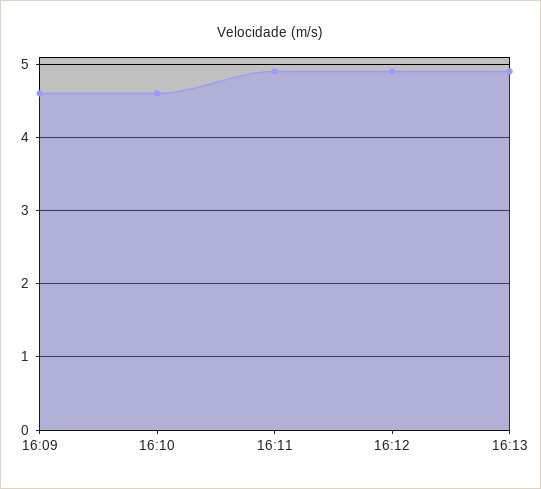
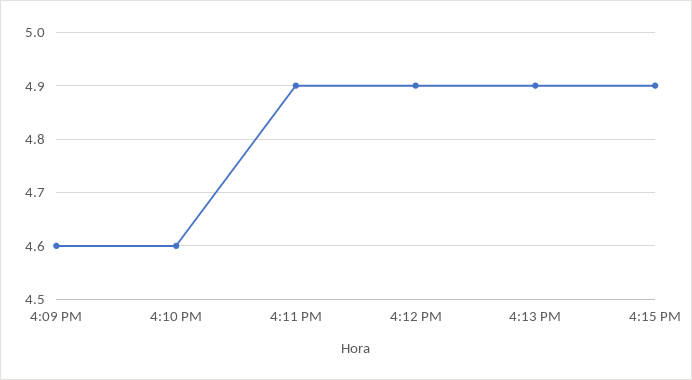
4:15 PM: none -> 4.9

